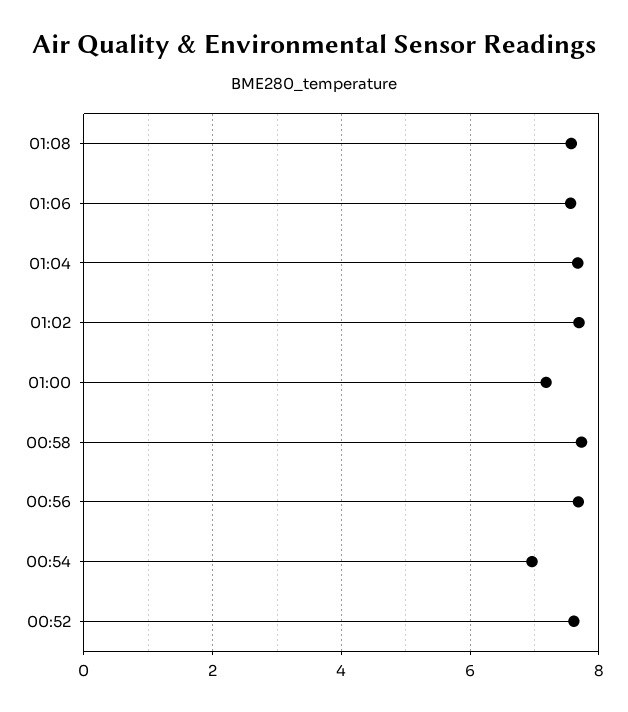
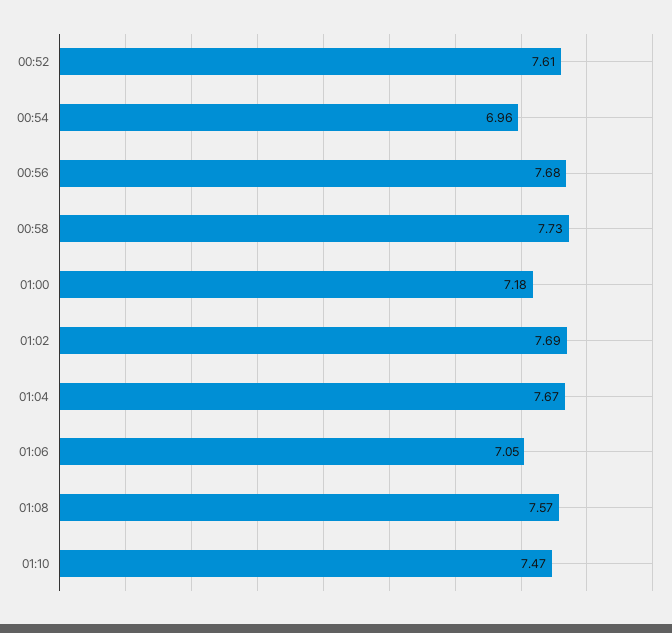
01:06: 7.6 -> 7.05
01:10: none -> 7.47

